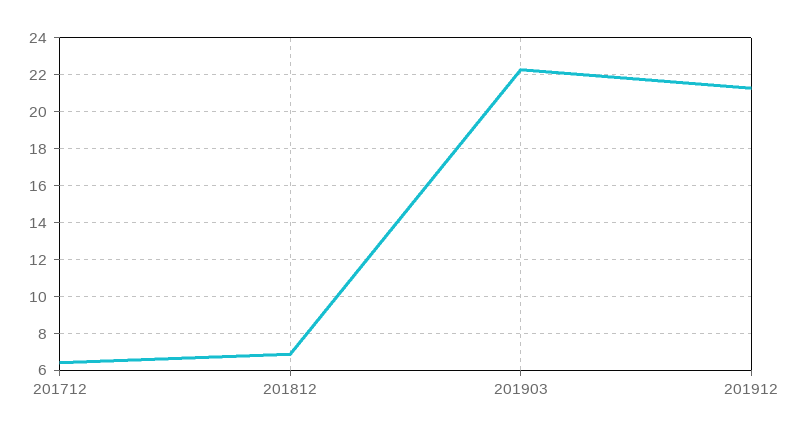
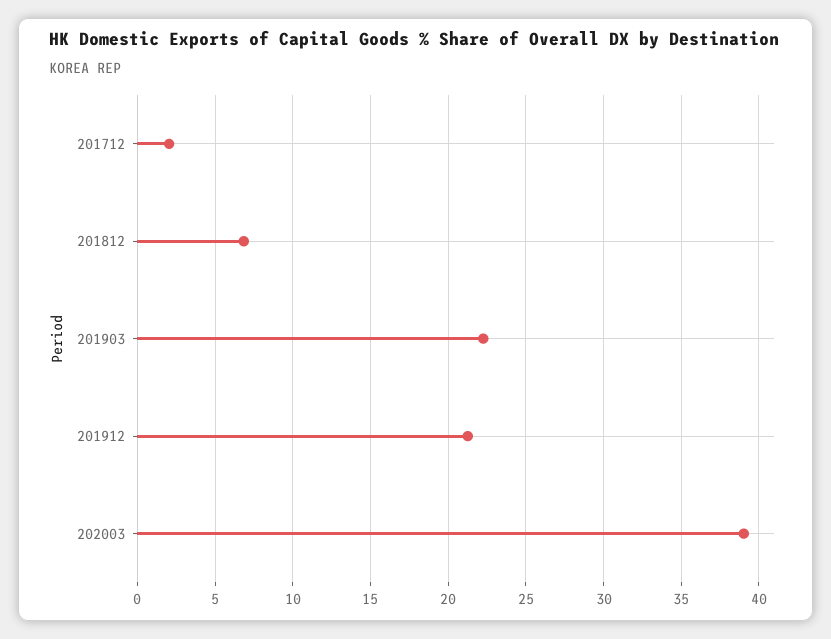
201712: 6.5 -> 2
202003: none -> 39

